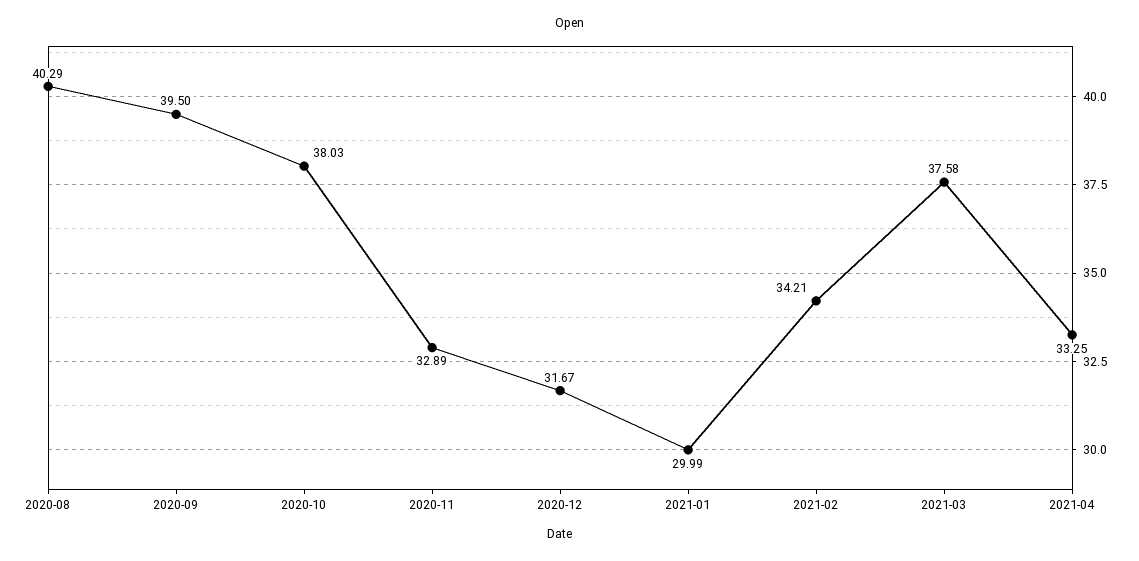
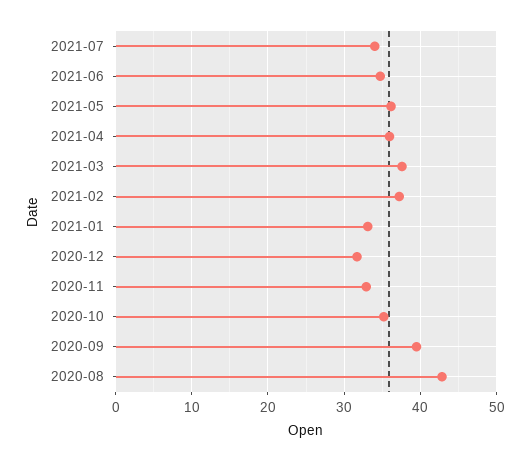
2020-08: 40.29 -> 43
2020-10: 38.03 -> 35
2021-01: 29.99 -> 33
2021-02: 34.21 -> 37
2021-04: 33.25 -> 36
2021-07: none -> 34
2021-06: none -> 35
2021-05: none -> 36

